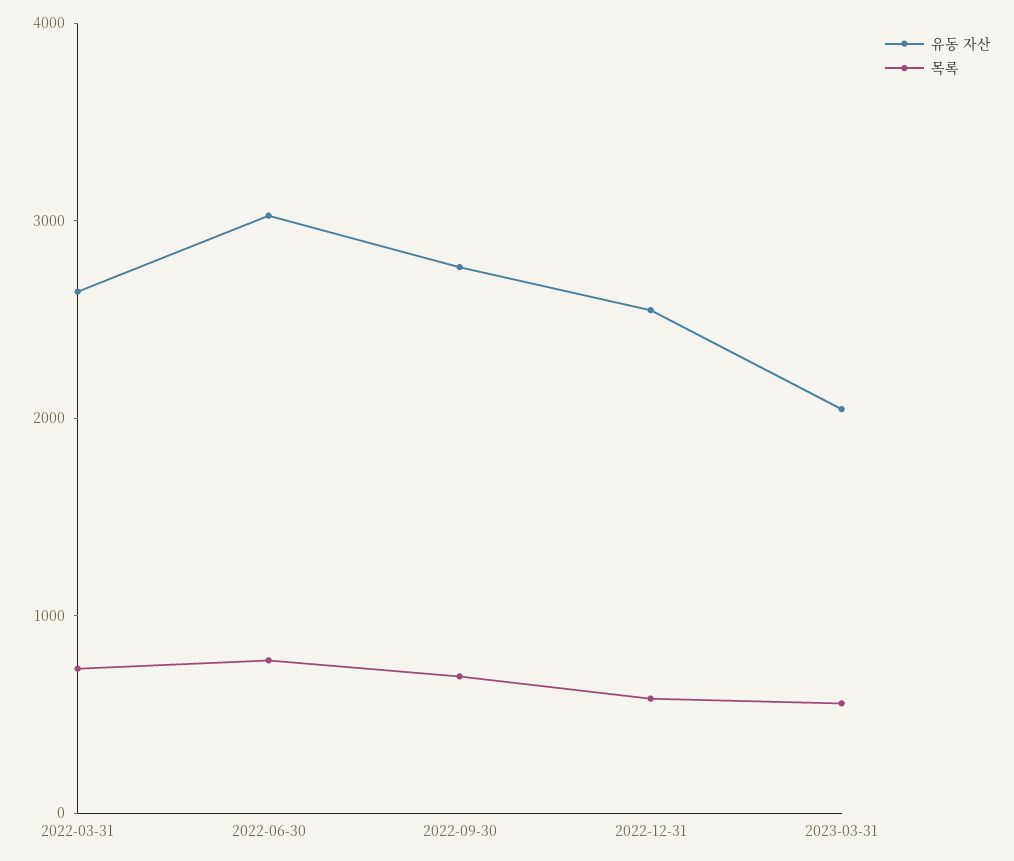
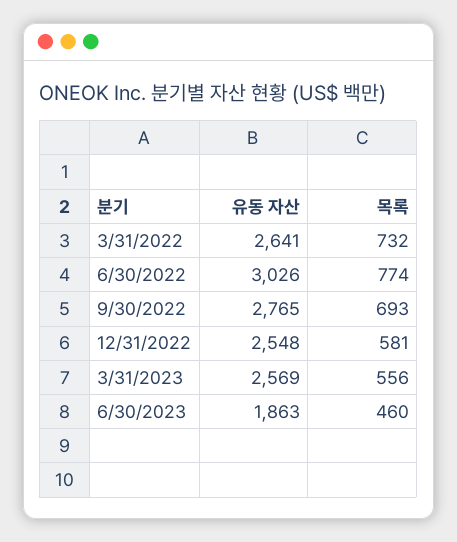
유동 자산, 2023-03-31: 2000 -> 2569
유동 자산, 6/30/2023: none -> 1863
목록, 6/30/2023: none -> 460

